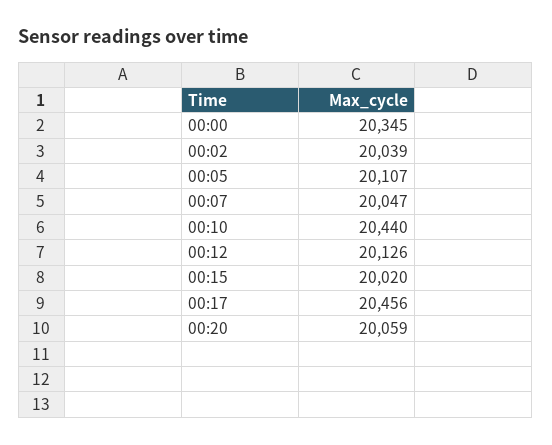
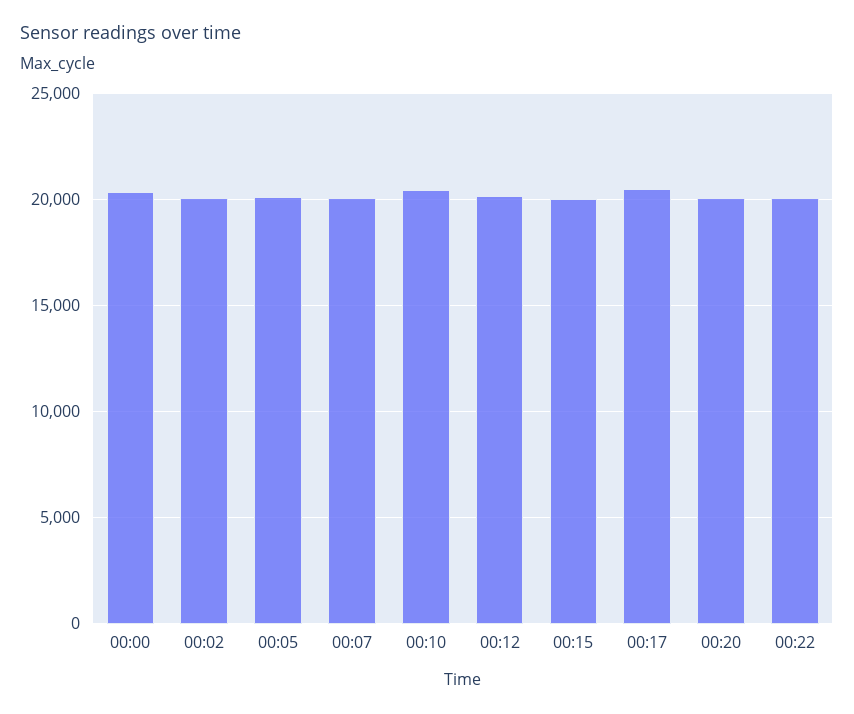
00:22: none -> 20000

